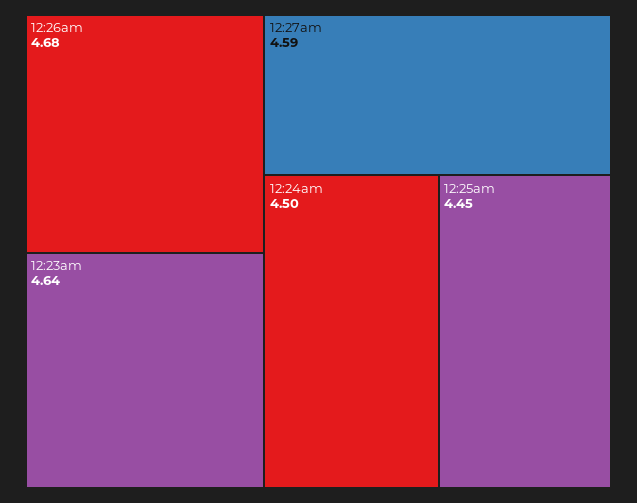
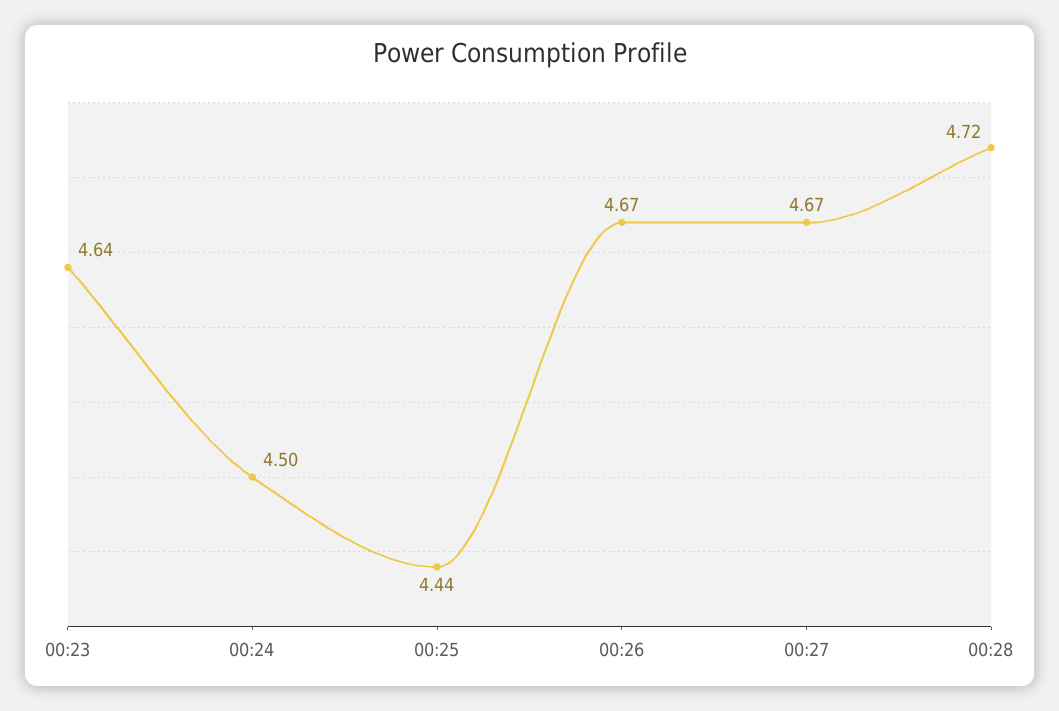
12:26am: 4.68 -> 4.67
12:27am: 4.59 -> 4.67
12:25am: 4.45 -> 4.44
00:28: none -> 4.72

